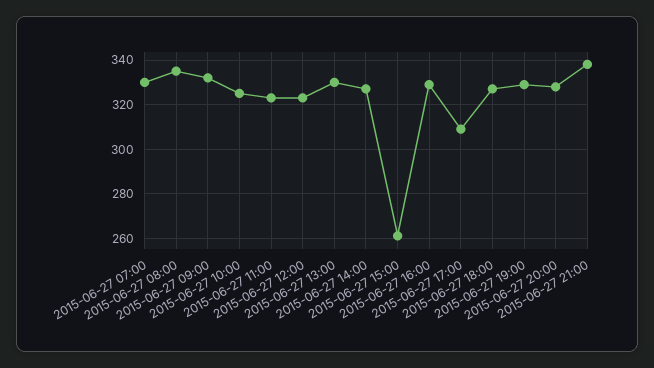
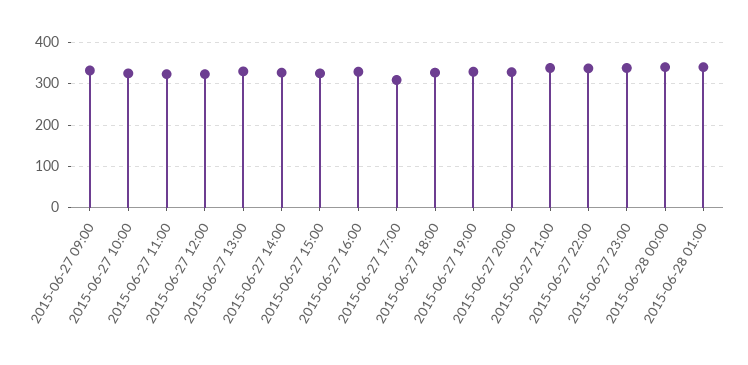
2015-06-27 07:00: 330 -> none
2015-06-27 08:00: 335 -> none
2015-06-27 15:00: 260 -> 320
2015-06-27 22:00: none -> 340
2015-06-27 23:00: none -> 340
2015-06-28 00:00: none -> 340
2015-06-28 01:00: none -> 340

